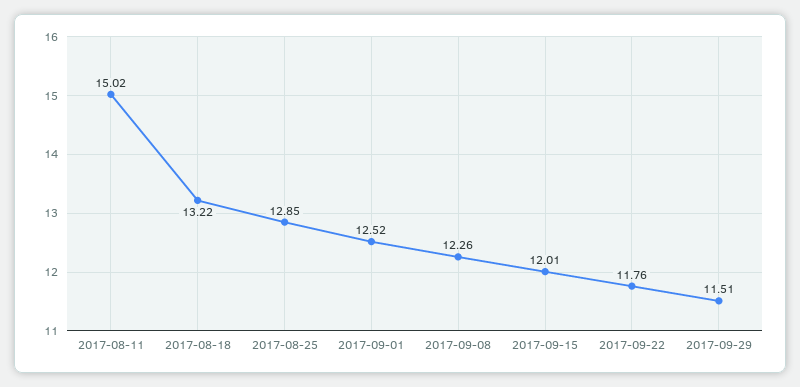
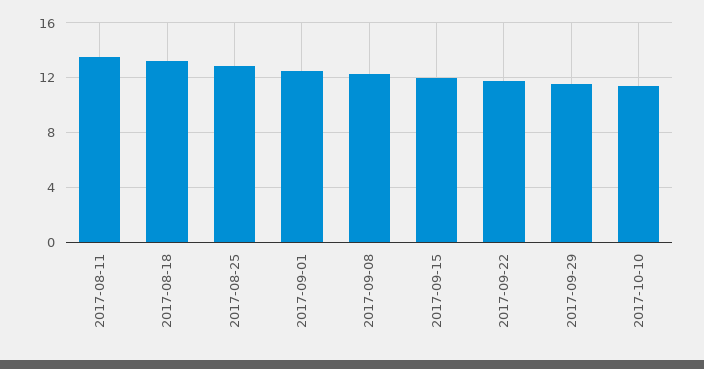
2017-08-11: 15.02 -> 13.5
2017-10-10: none -> 11.5

